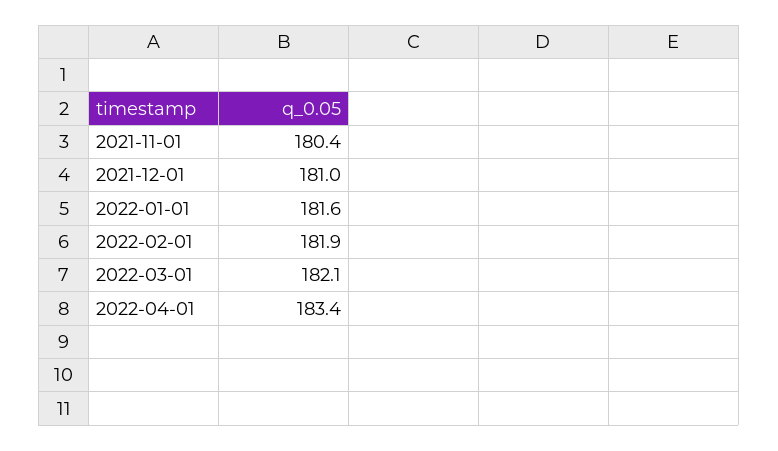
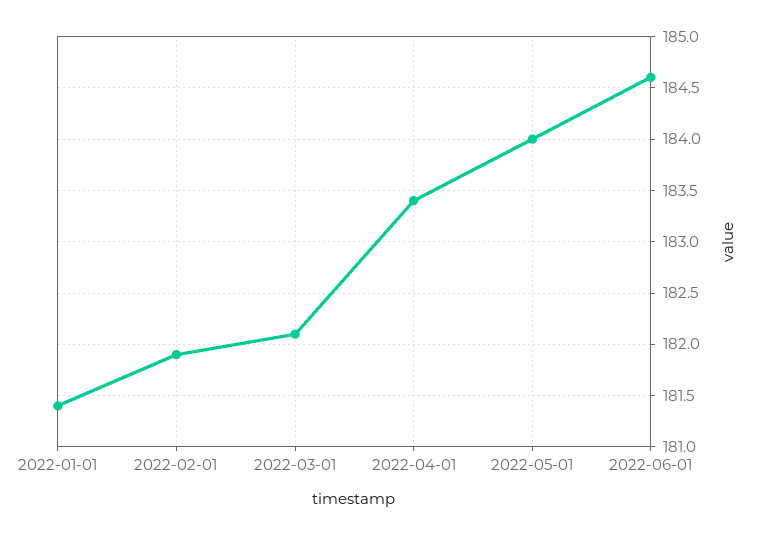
2021-11-01: 180.4 -> none
2021-12-01: 181 -> none
2022-01-01: 181.6 -> 181.4
2022-05-01: none -> 184
2022-06-01: none -> 184.6

